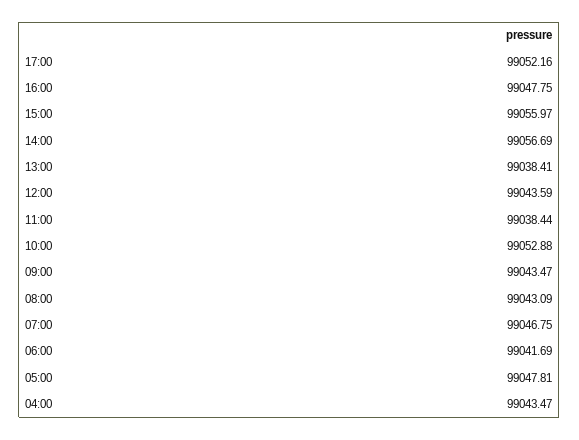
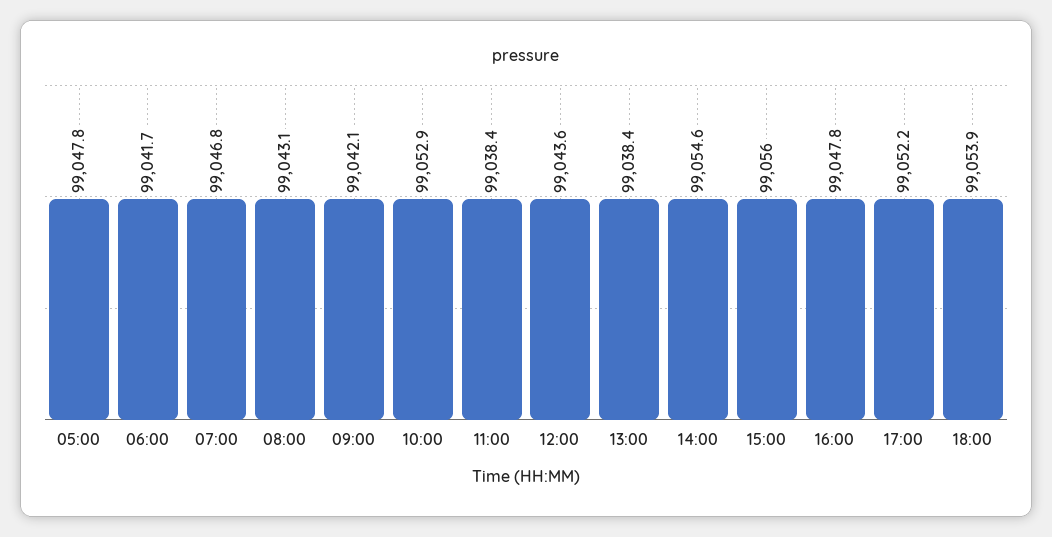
14:00: 99056.69 -> 99054.6
09:00: 99043.47 -> 99042.1
04:00: 99043.47 -> none
18:00: none -> 99053.9

